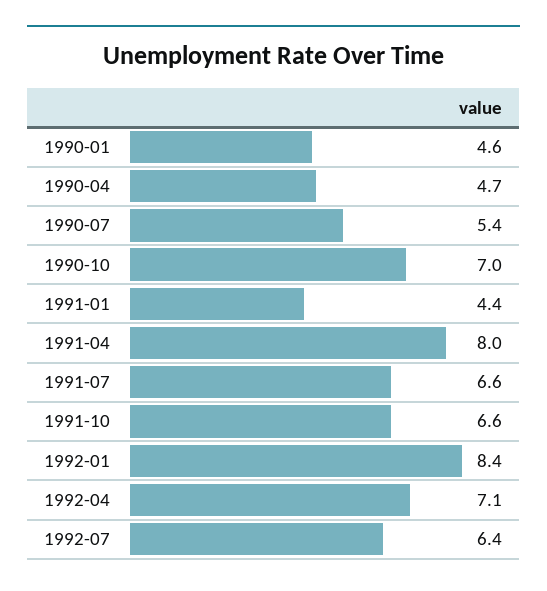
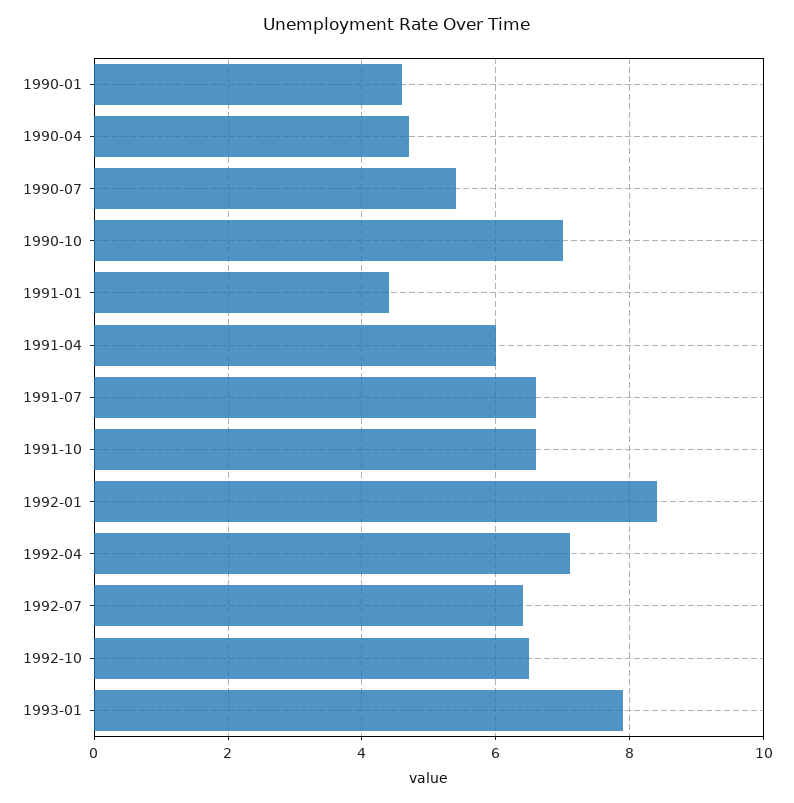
1991-04: 8 -> 6
1992-10: none -> 6.5
1993-01: none -> 8

